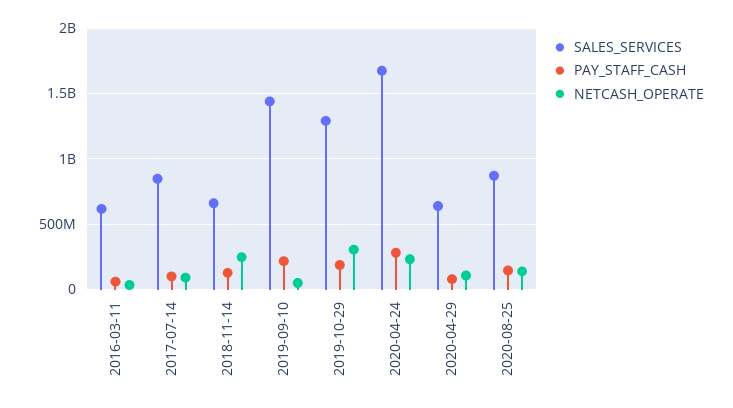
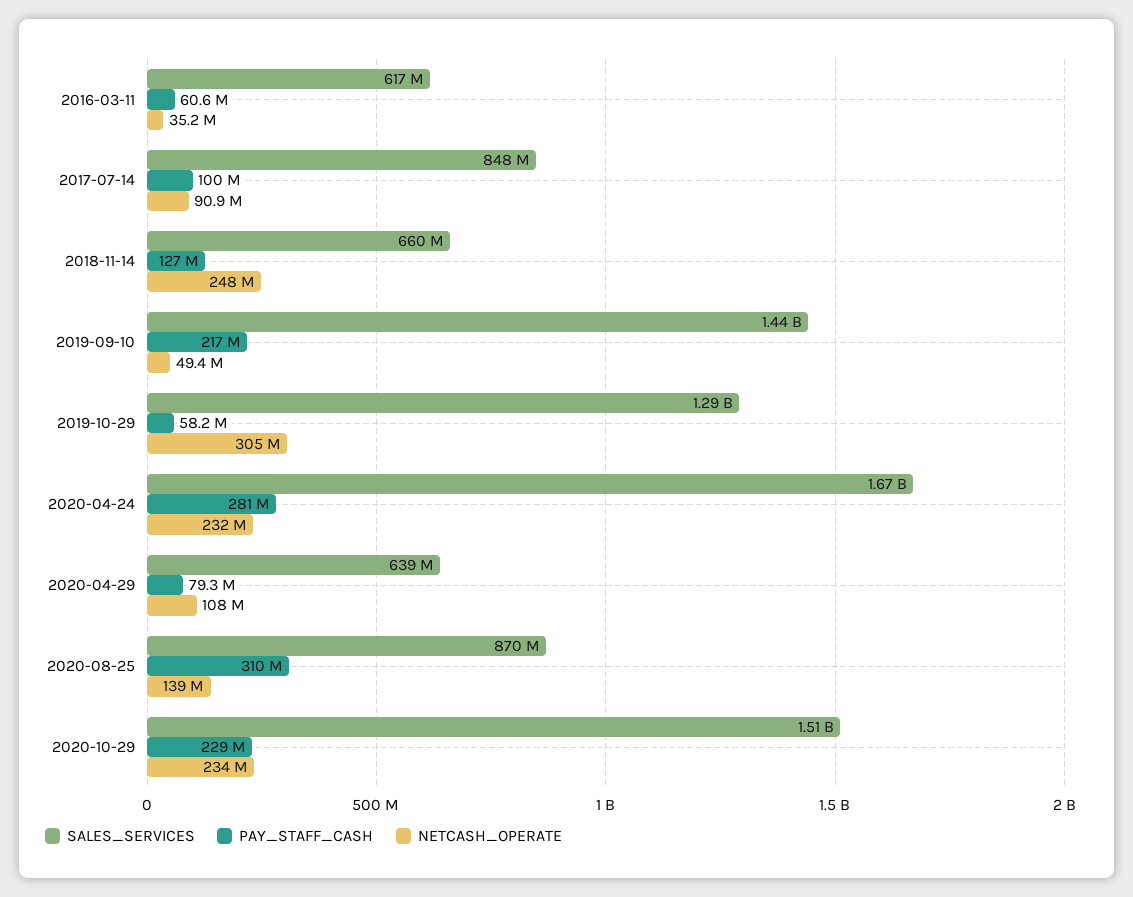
PAY_STAFF_CASH, 2019-10-29: 200000000 -> 58200000
PAY_STAFF_CASH, 2020-08-25: 150000000 -> 310000000
SALES_SERVICES, 2020-10-29: none -> 1510000000
PAY_STAFF_CASH, 2020-10-29: none -> 229000000
NETCASH_OPERATE, 2020-10-29: none -> 234000000

